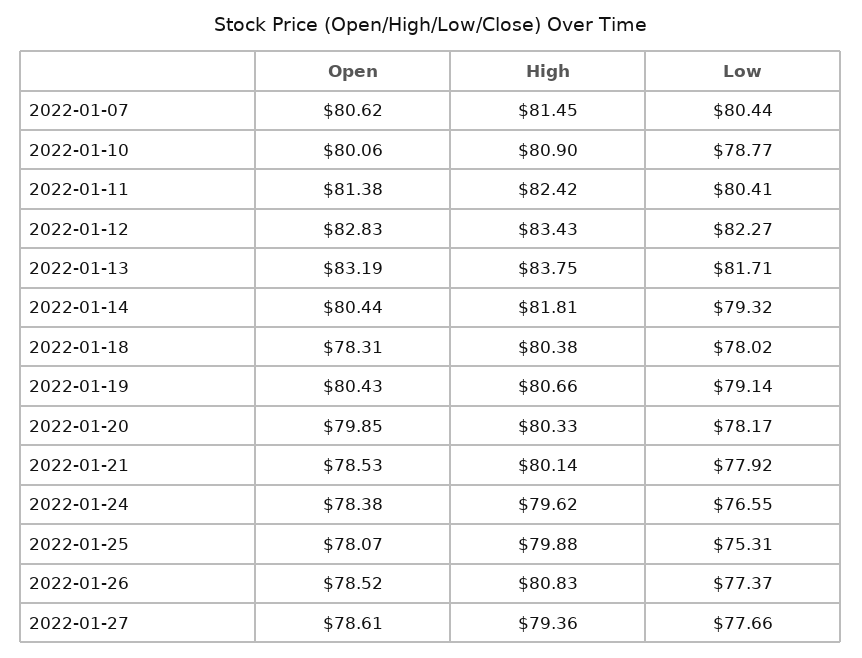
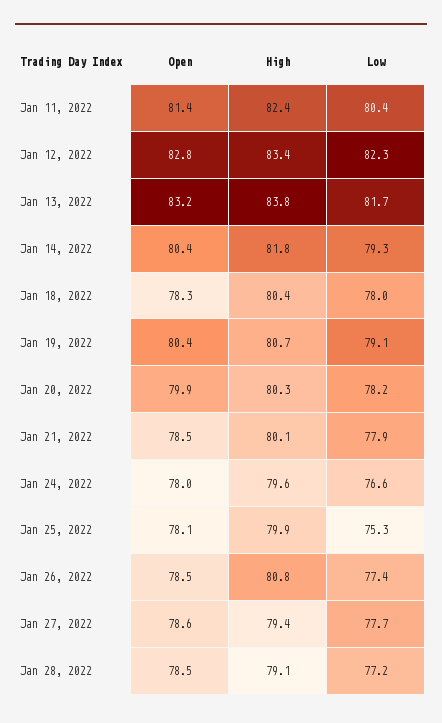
Open, 2022-01-07: 80.62 -> none
High, 2022-01-07: 81.45 -> none
Low, 2022-01-07: 80.44 -> none
Open, 2022-01-10: 80.06 -> none
High, 2022-01-10: 80.9 -> none
Low, 2022-01-10: 78.77 -> none
Open, 2022-01-24: 78.38 -> 78
Open, Jan 28, 2022: none -> 78.5
High, Jan 28, 2022: none -> 79.1
Low, Jan 28, 2022: none -> 77.2

